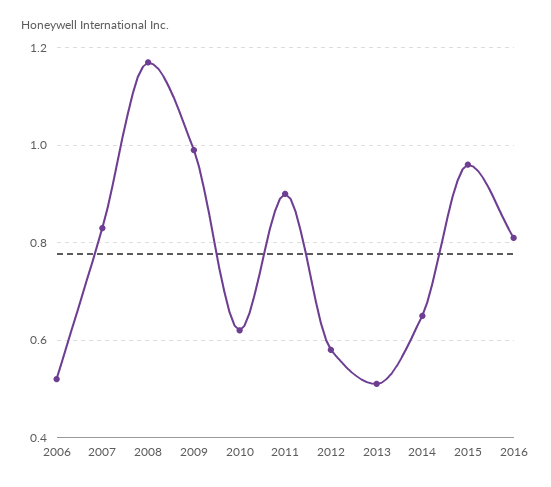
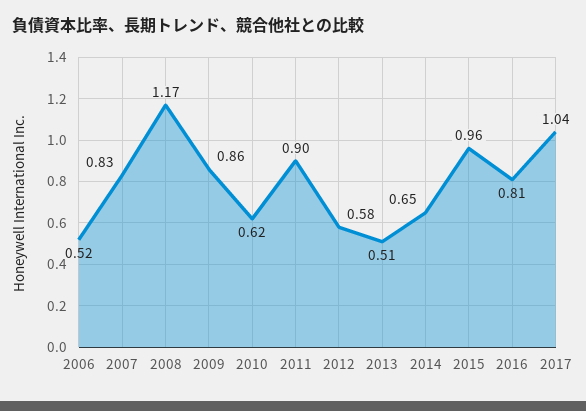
2009: 1 -> 0.86
2017: none -> 1.04

